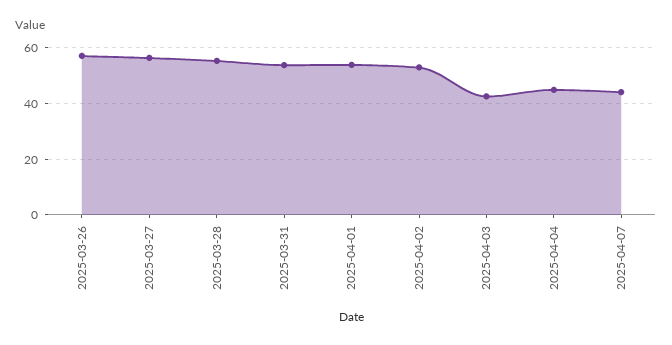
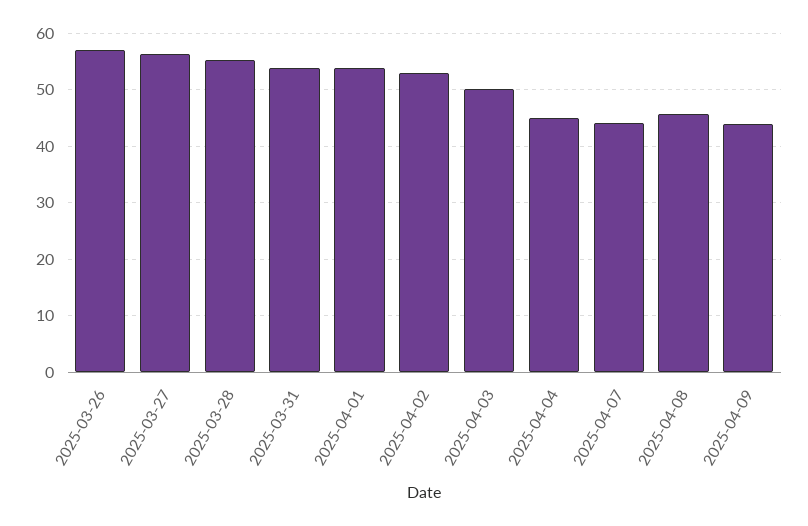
2025-04-03: 42.5 -> 50
2025-04-08: none -> 46
2025-04-09: none -> 44

